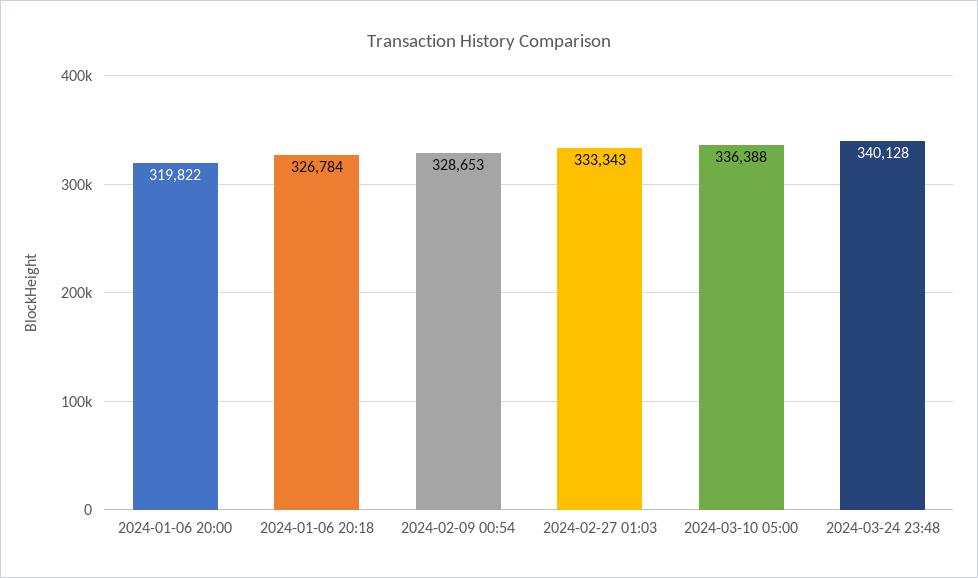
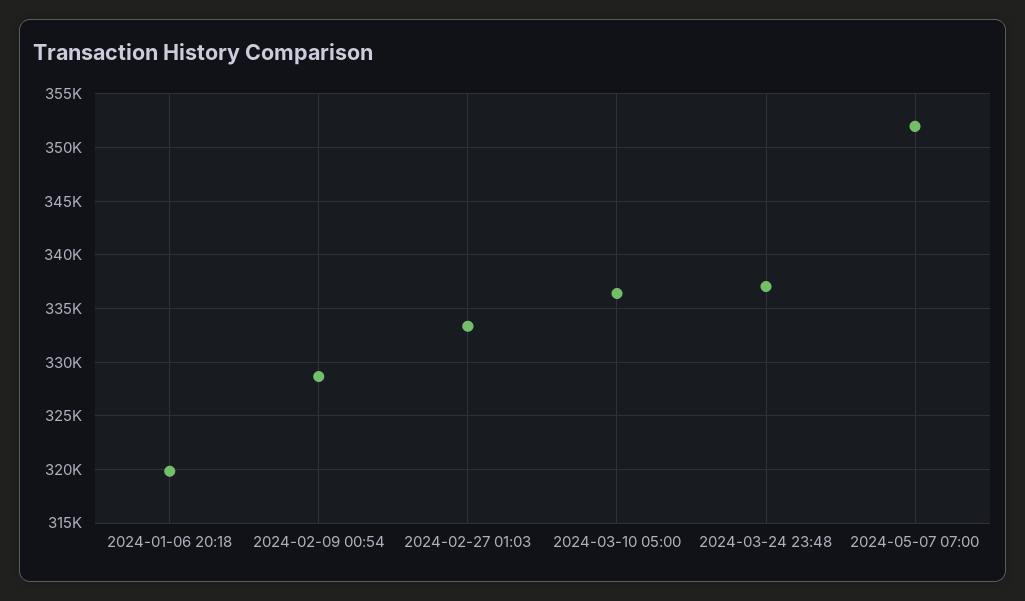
2024-01-06 20:00: 319822 -> none
2024-01-06 20:18: 326784 -> 320000
2024-03-24 23:48: 340128 -> 337000
2024-05-07 07:00: none -> 352000

